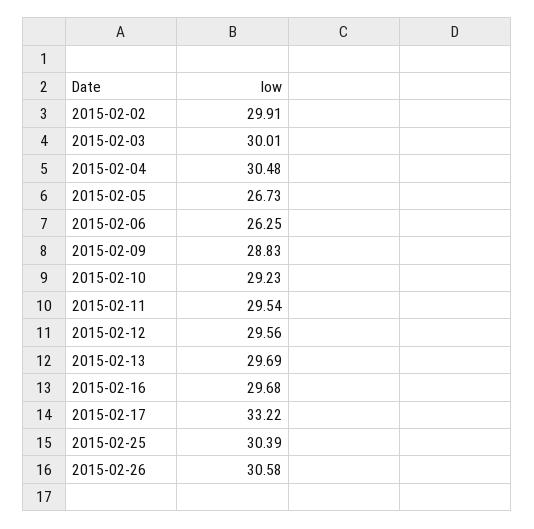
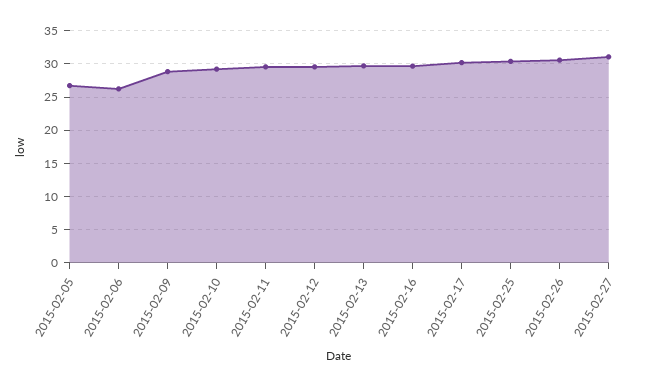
2015-02-02: 29.91 -> none
2015-02-03: 30.01 -> none
2015-02-04: 30.48 -> none
2015-02-17: 33.22 -> 30
2015-02-27: none -> 31

